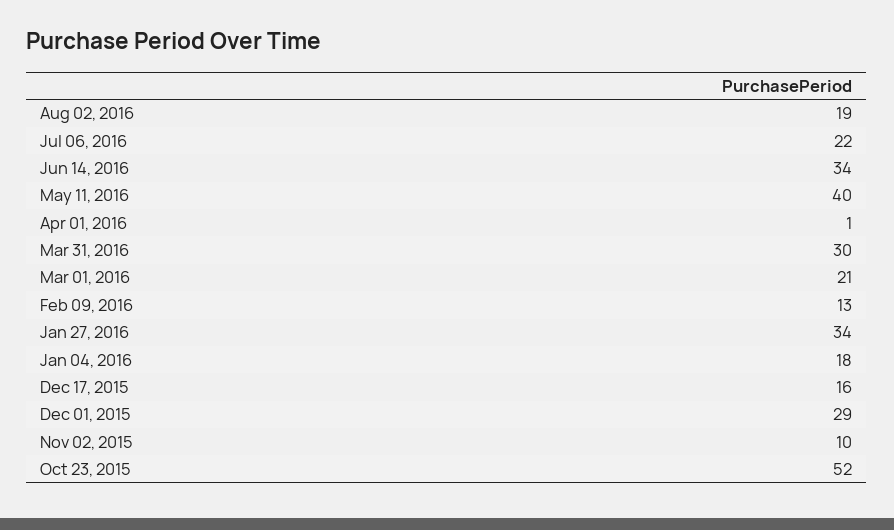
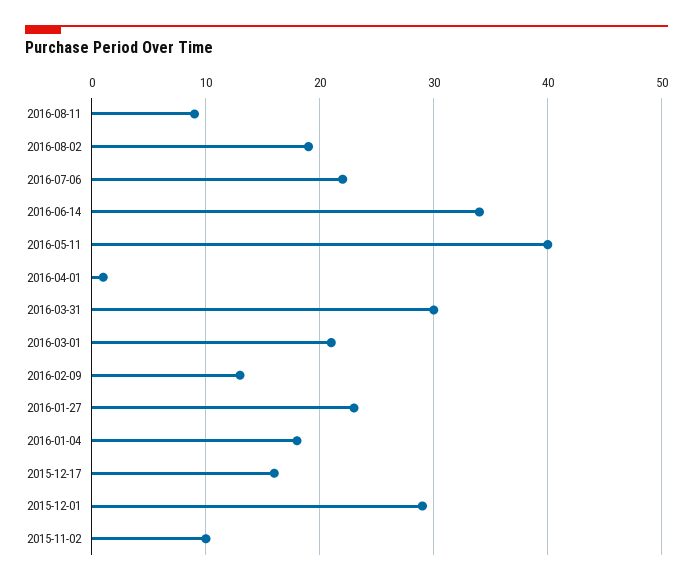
Jan 27, 2016: 34 -> 23
Oct 23, 2015: 52 -> none
2016-08-11: none -> 9

